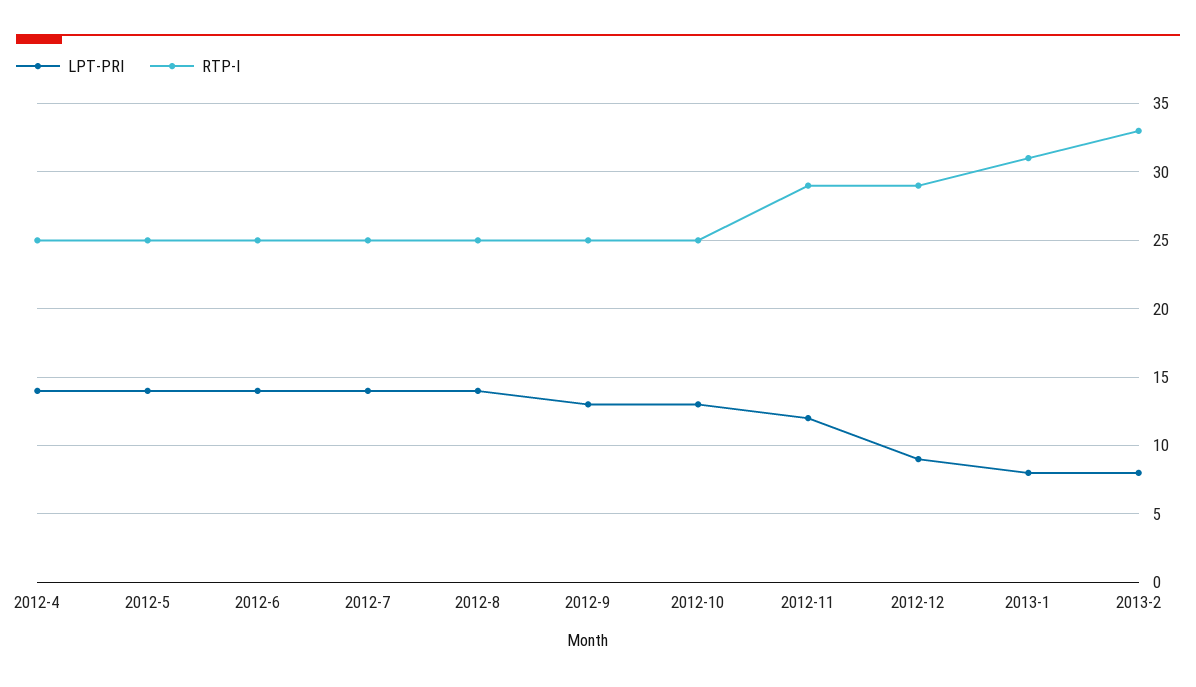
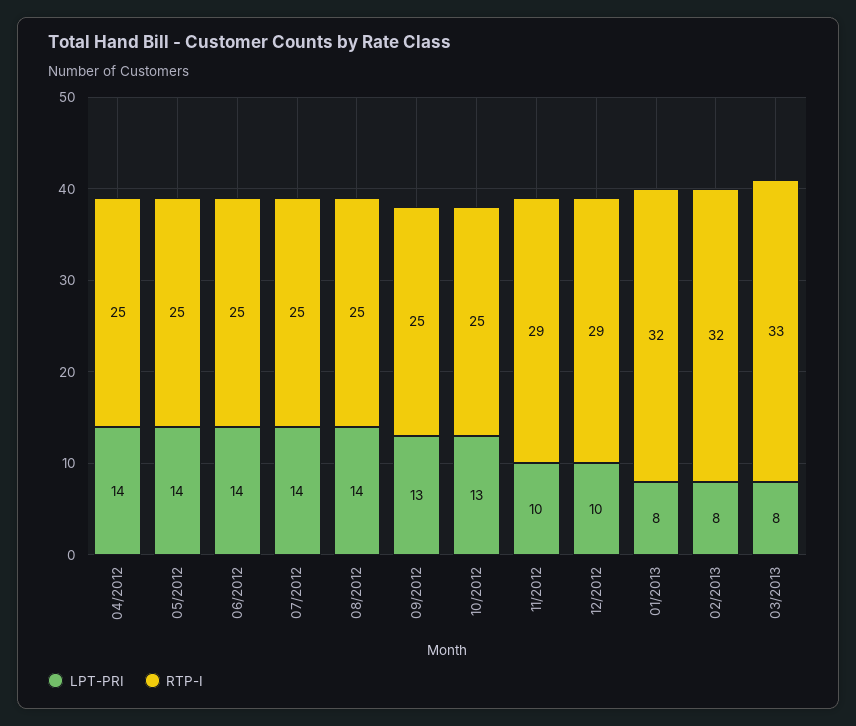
LPT-PRI, 2012-11: 12 -> 10
LPT-PRI, 2012-12: 9 -> 10
RTP-I, 2013-1: 31 -> 32
RTP-I, 2013-2: 33 -> 32
LPT-PRI, 03/2013: none -> 8
RTP-I, 03/2013: none -> 33

